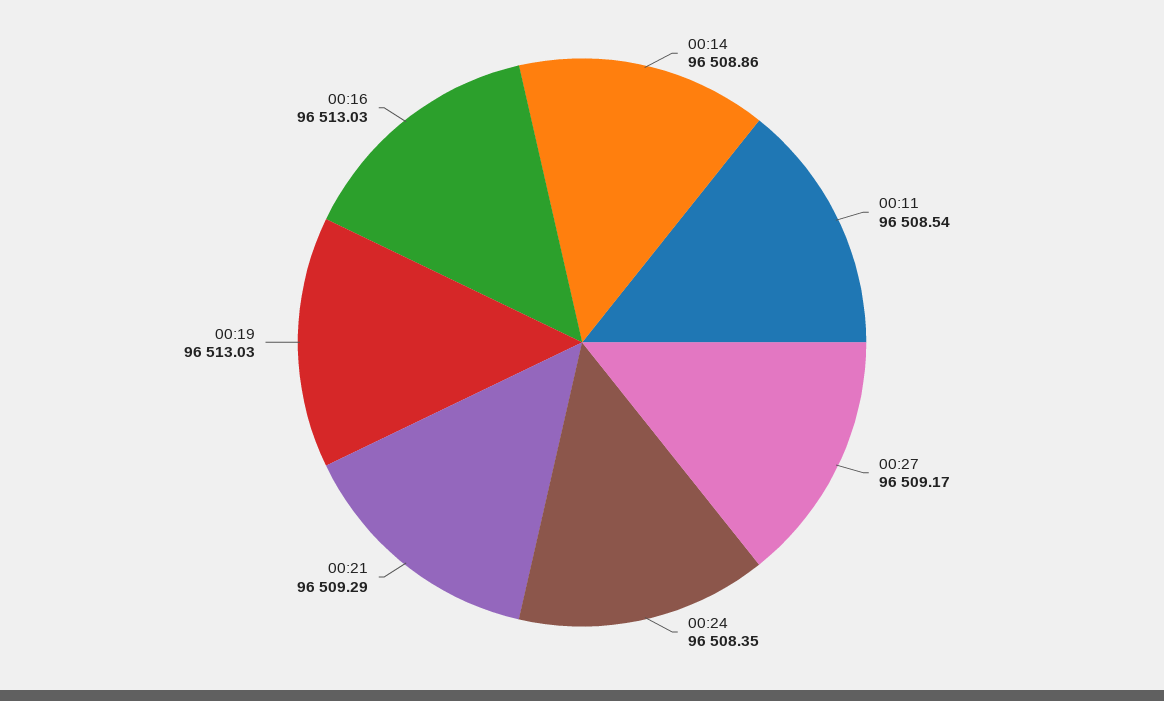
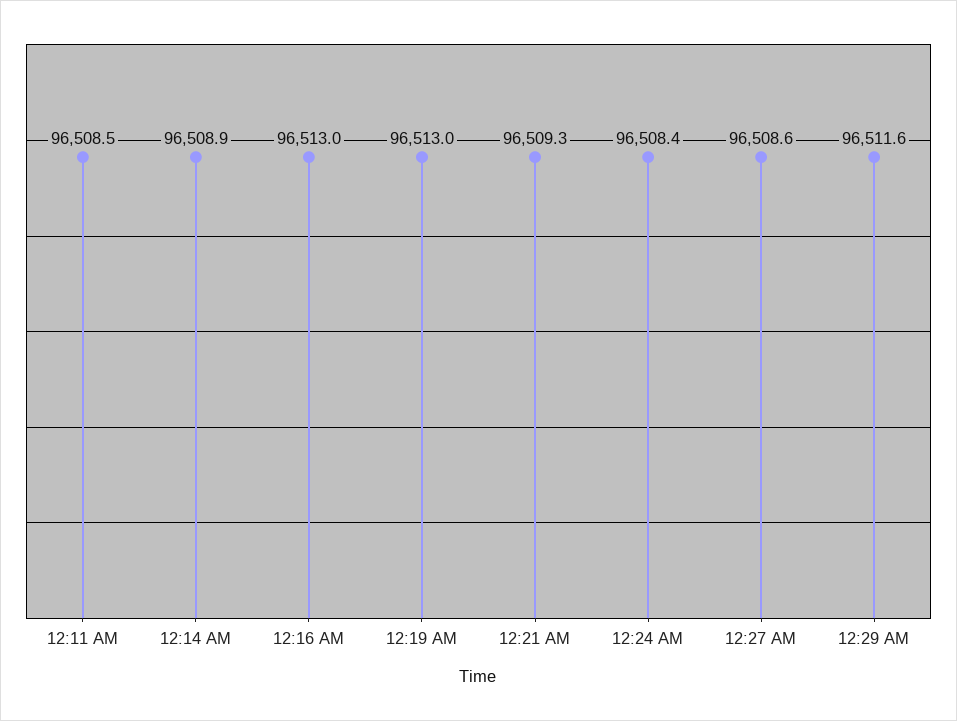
00:27: 96509.17 -> 96508.6
12:29 AM: none -> 96511.6

